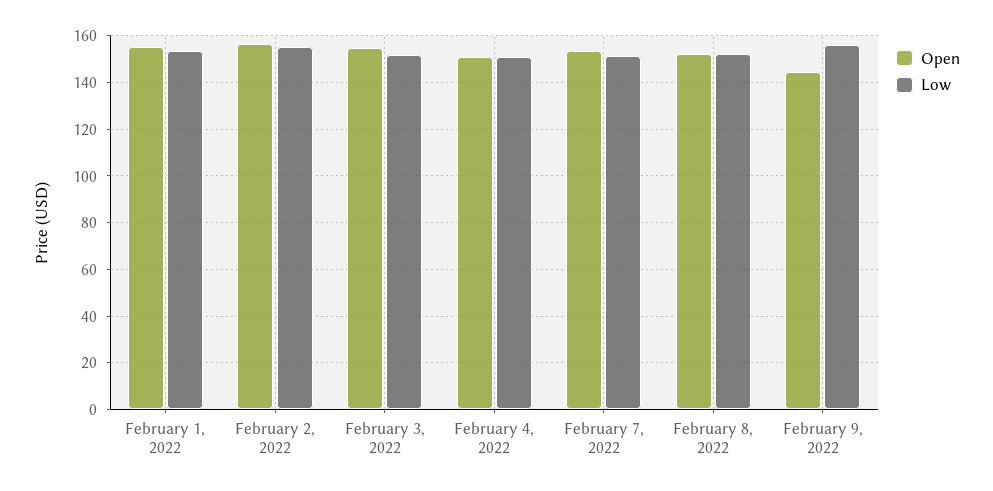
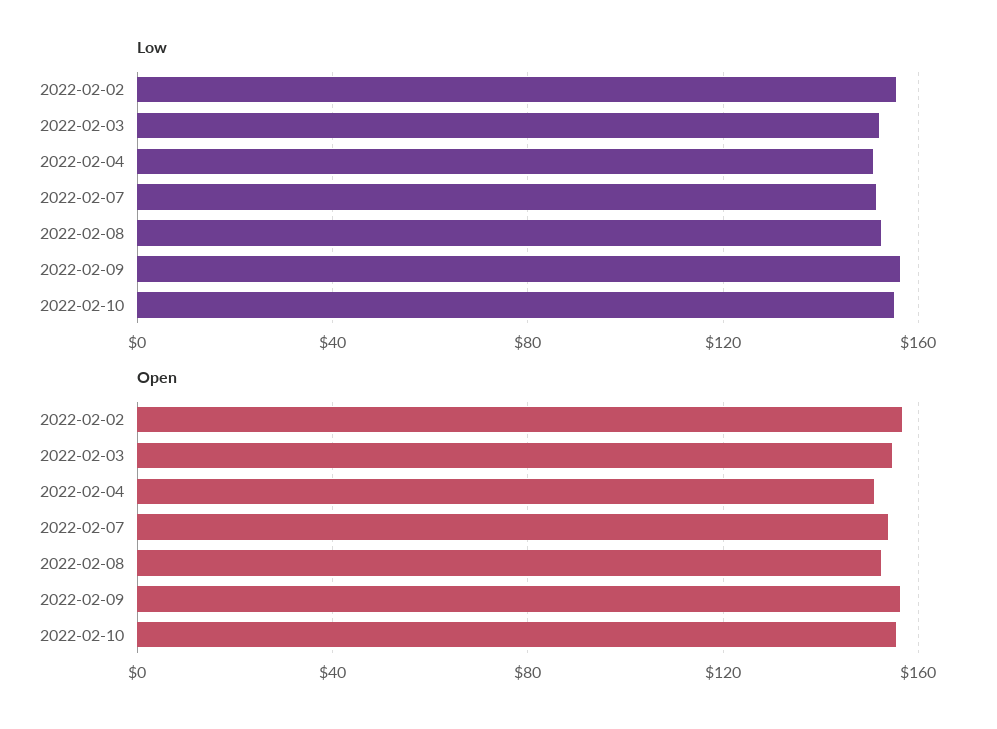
Open, February 1, 2022: 155 -> none
Low, February 1, 2022: 155 -> none
Open, February 9, 2022: 145 -> 155
Low, 2022-02-10: none -> 155
Open, 2022-02-10: none -> 155

